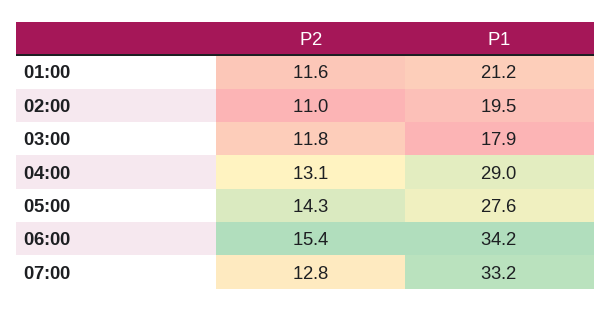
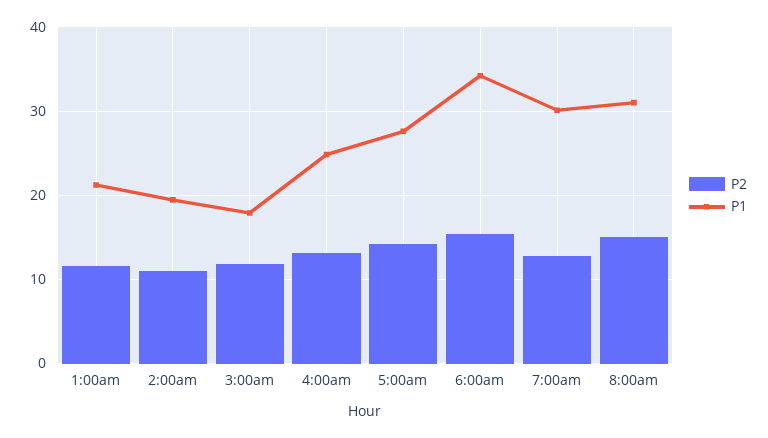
P1, 04:00: 29 -> 25
P1, 07:00: 33.2 -> 30
P2, 8:00am: none -> 15
P1, 8:00am: none -> 31

